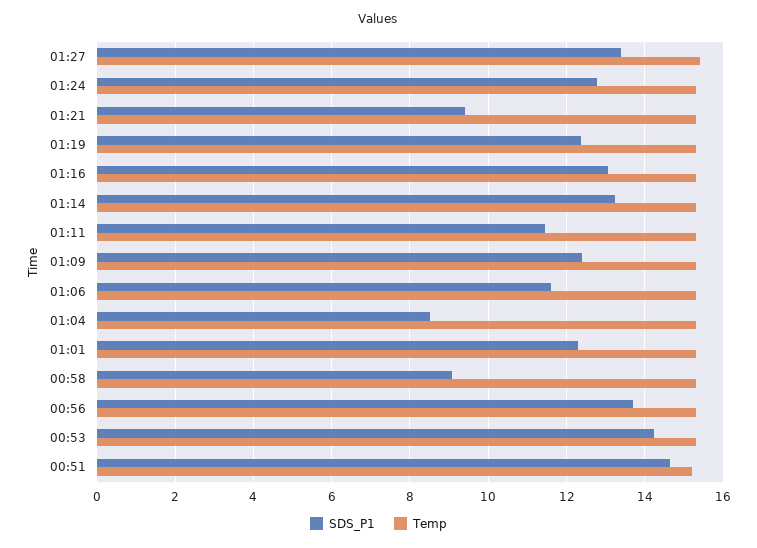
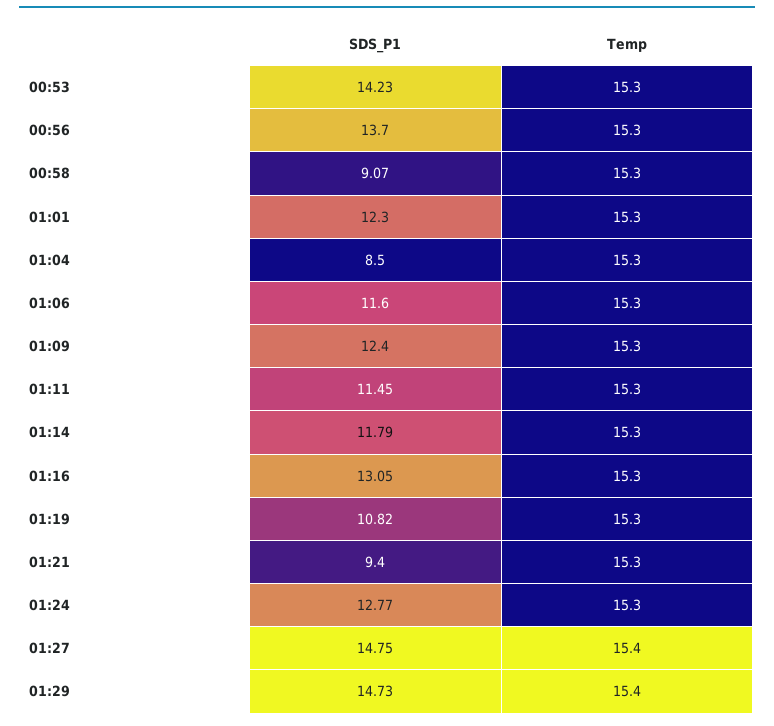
SDS_P1, 01:27: 13.4 -> 14.75
SDS_P1, 01:19: 12.4 -> 10.82
SDS_P1, 01:14: 13.2 -> 11.79
SDS_P1, 00:51: 14.6 -> none
Temp, 00:51: 15.2 -> none
SDS_P1, 01:29: none -> 14.73
Temp, 01:29: none -> 15.4

